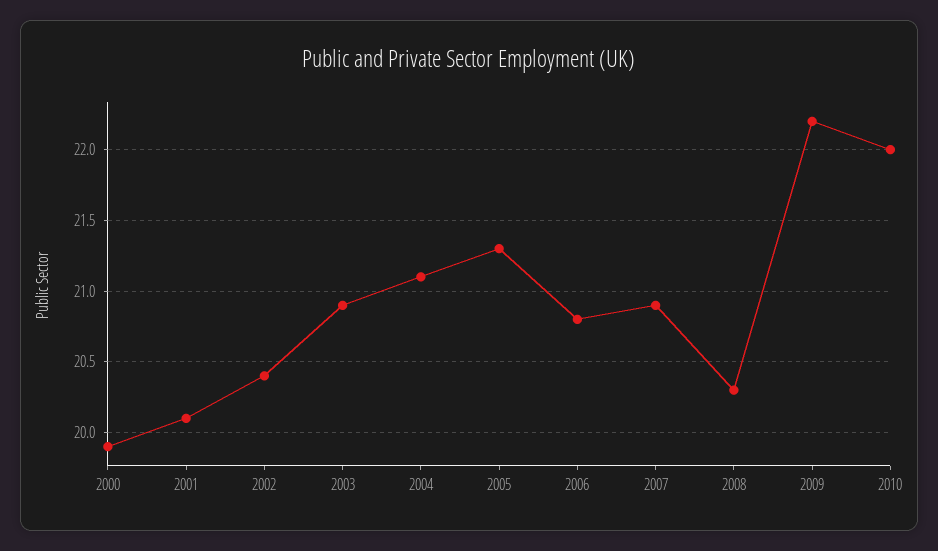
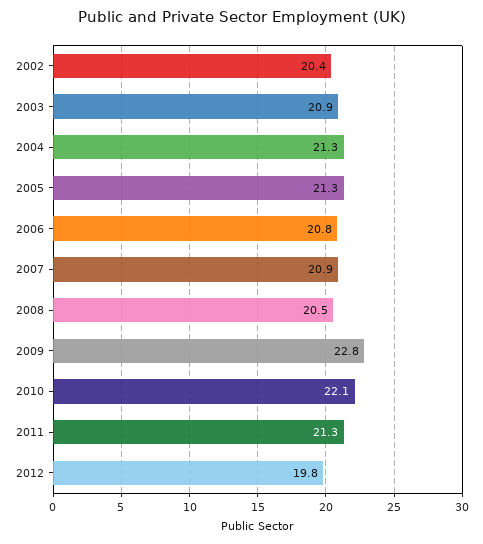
2000: 19.9 -> none
2001: 20.1 -> none
2004: 21.1 -> 21.3
2008: 20.3 -> 20.5
2009: 22.2 -> 22.8
2010: 22 -> 22.1
2011: none -> 21.3
2012: none -> 19.8

